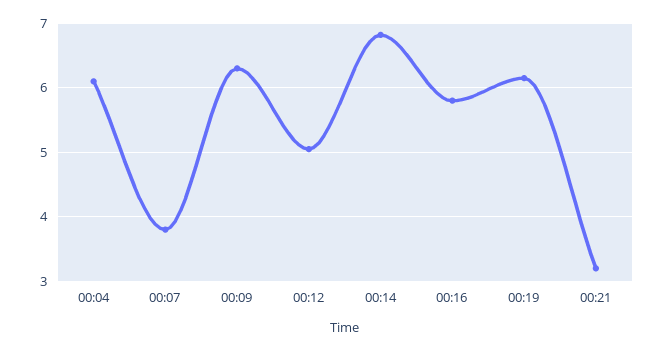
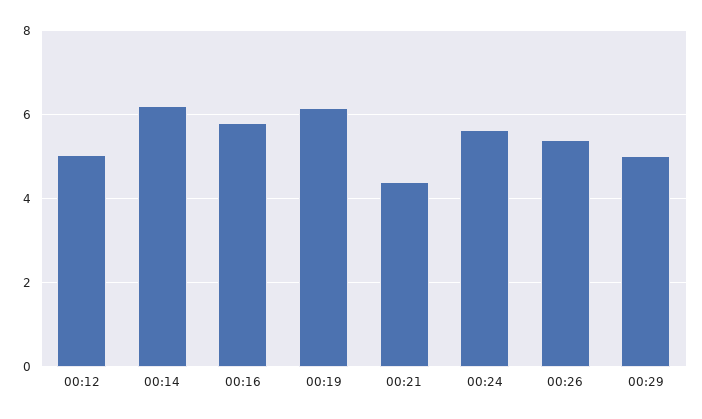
00:04: 6.1 -> none
00:07: 3.8 -> none
00:09: 6.3 -> none
00:14: 6.8 -> 6.2
00:21: 3.2 -> 4.4
00:24: none -> 5.6
00:26: none -> 5.4
00:29: none -> 5

